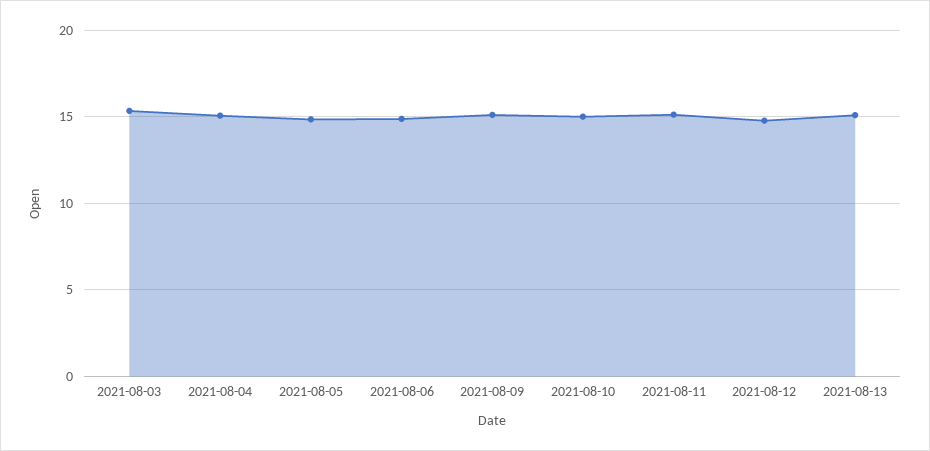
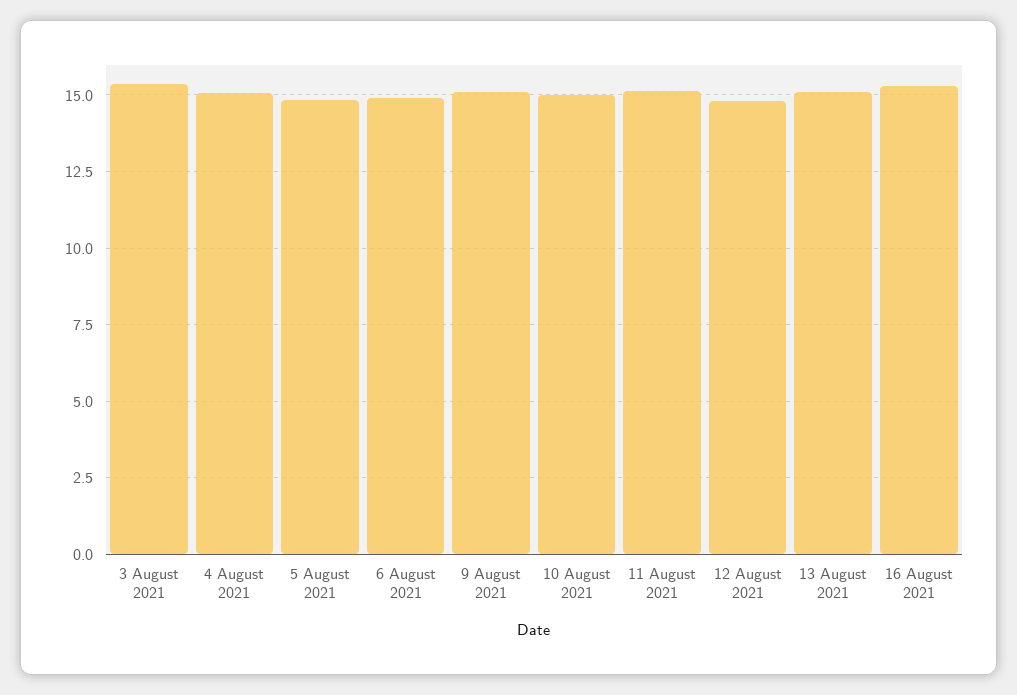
16 August 2021: none -> 15.25

